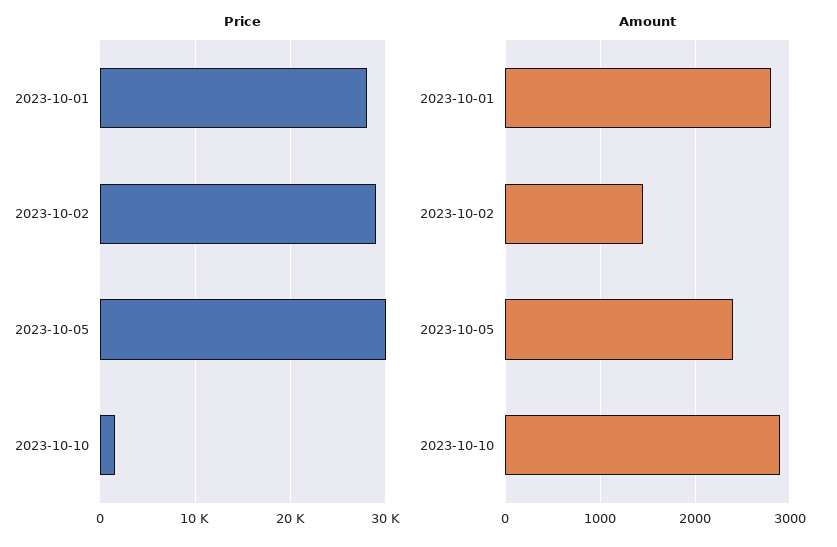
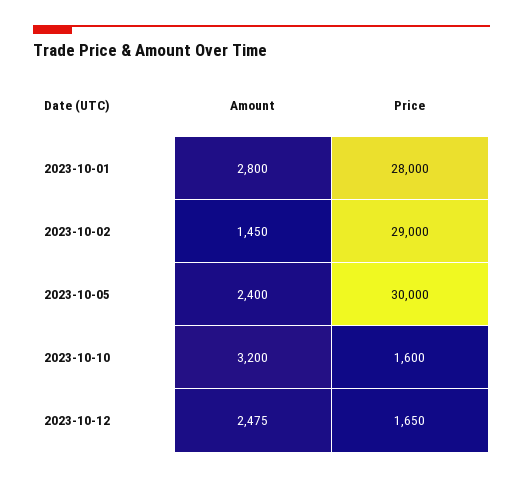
Amount, 2023-10-10: 2900 -> 3200
Amount, 2023-10-12: none -> 2475
Price, 2023-10-12: none -> 1650

